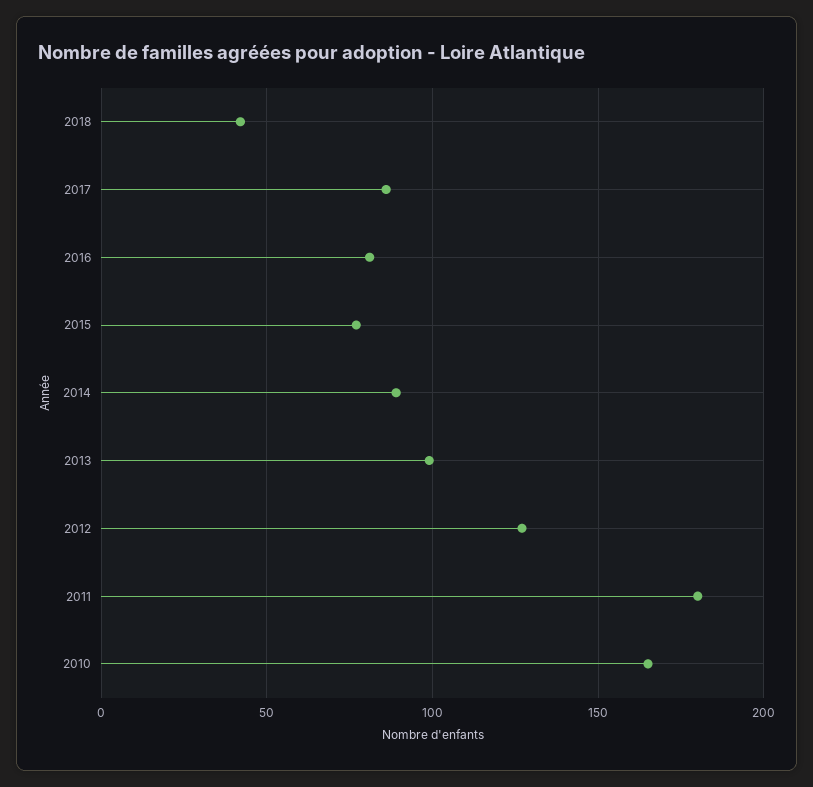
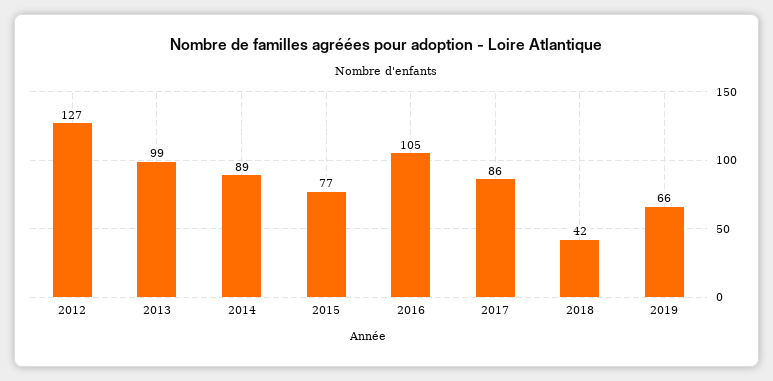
2016: 80 -> 105
2011: 180 -> none
2010: 165 -> none
2019: none -> 66

